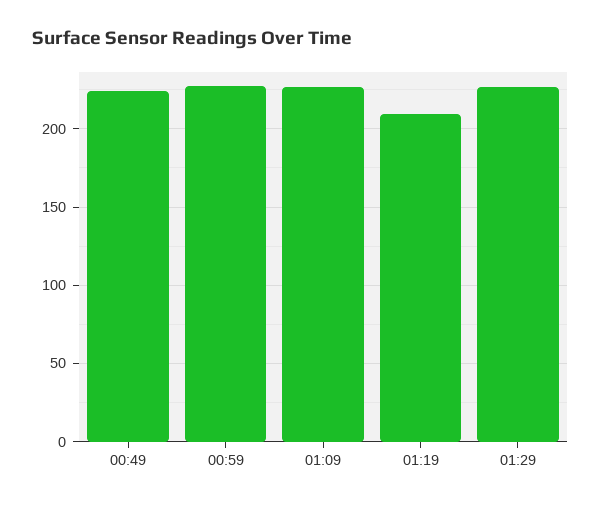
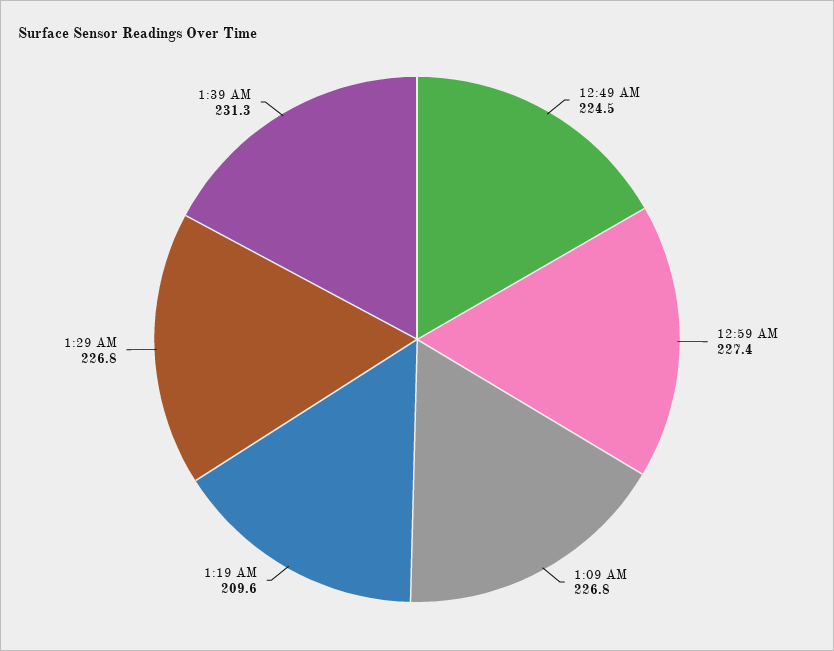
1:39 AM: none -> 231.3

